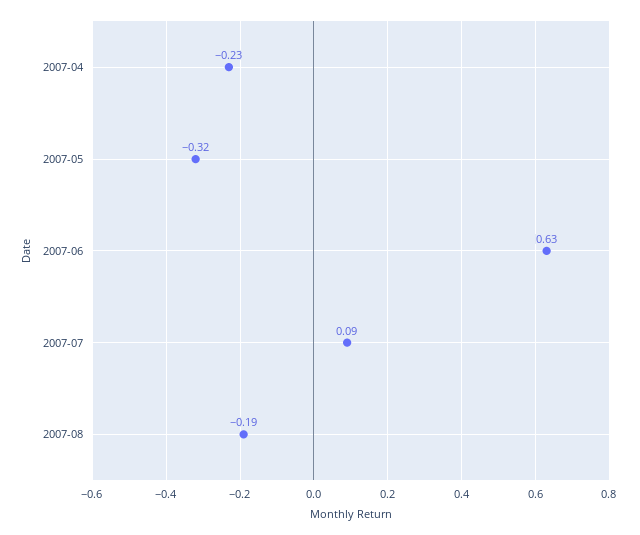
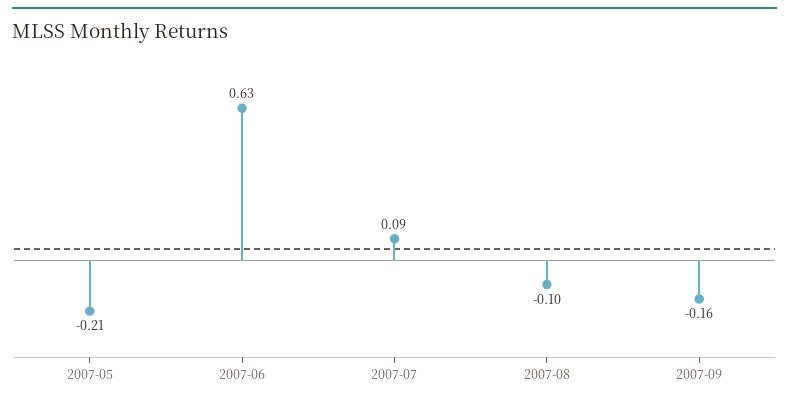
2007-04: -0.23 -> none
2007-05: -0.32 -> -0.21
2007-08: -0.19 -> -0.1
2007-09: none -> -0.16

